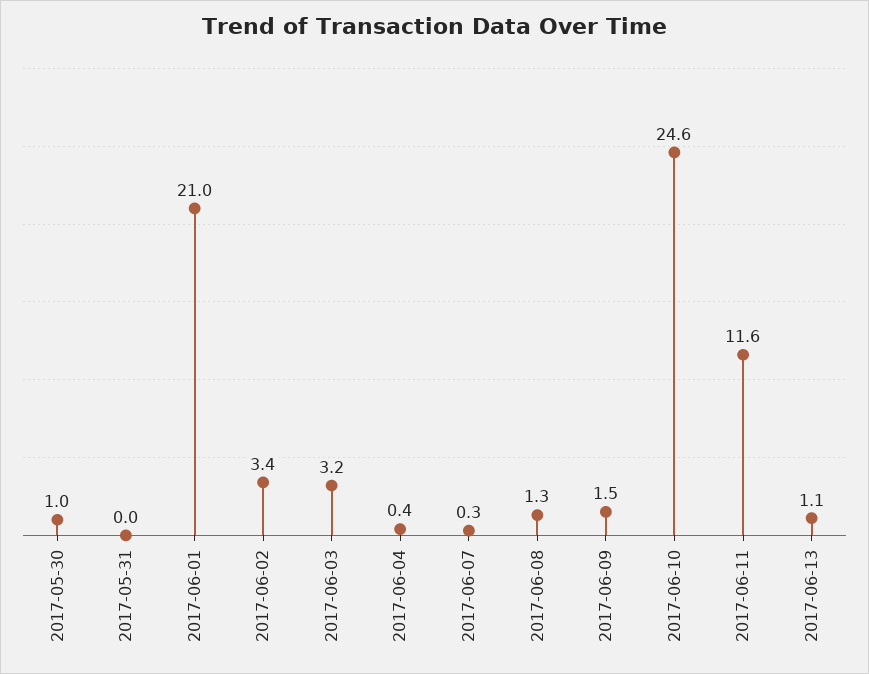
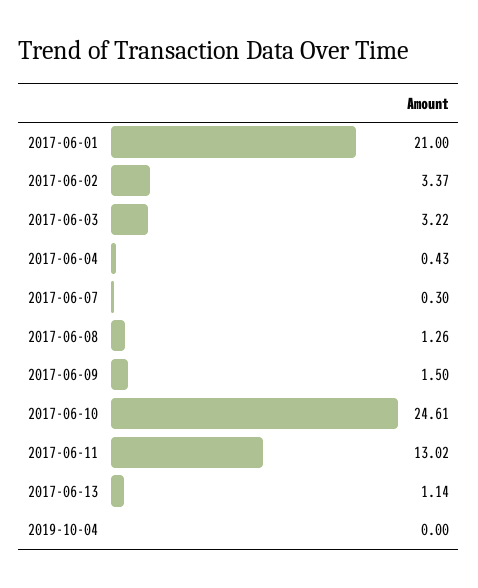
2017-05-30: 1 -> none
2017-05-31: 0 -> none
2017-06-11: 11.6 -> 13.02
2019-10-04: none -> 0

